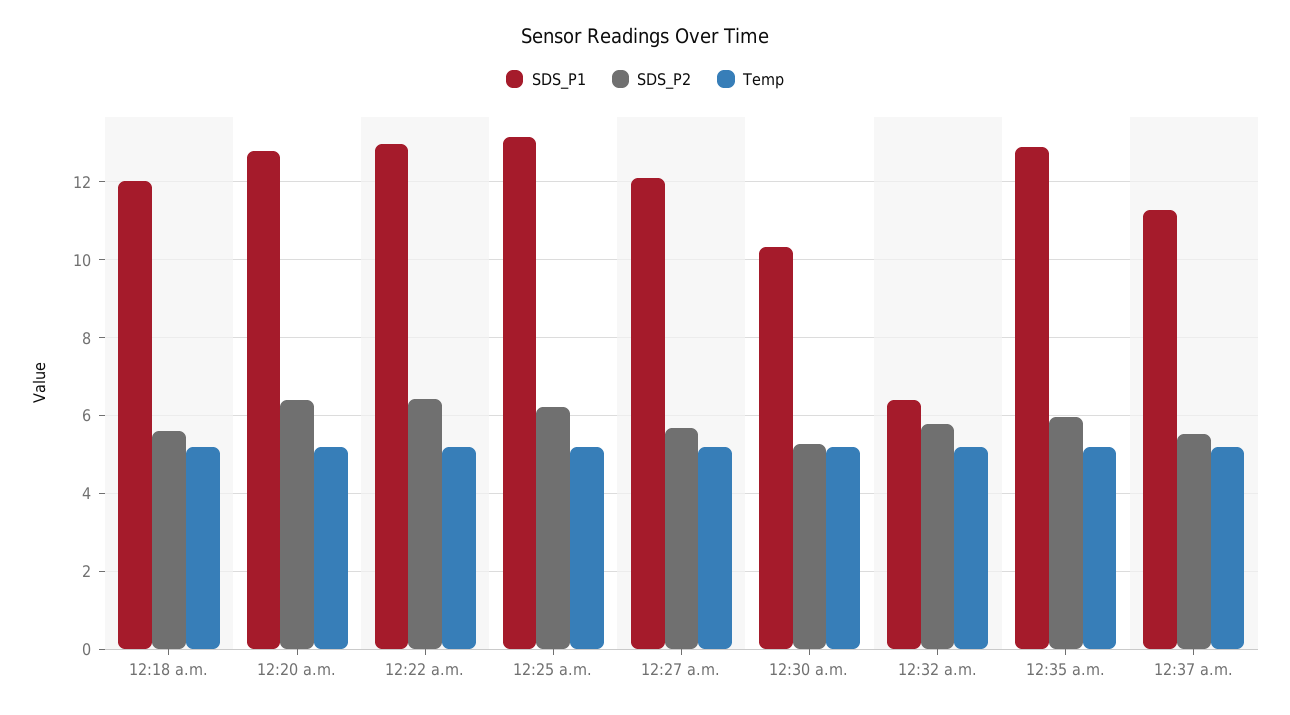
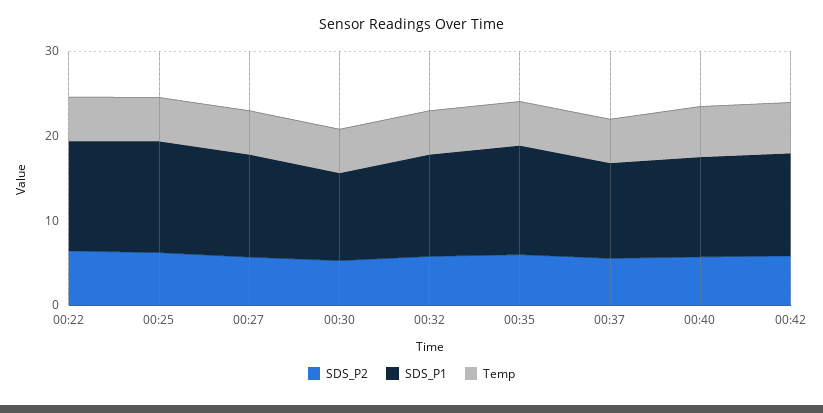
SDS_P1, 12:18 a.m.: 12 -> none
SDS_P2, 12:18 a.m.: 5.6 -> none
Temp, 12:18 a.m.: 5.2 -> none
SDS_P1, 12:20 a.m.: 12.8 -> none
SDS_P2, 12:20 a.m.: 6.4 -> none
Temp, 12:20 a.m.: 5.2 -> none
SDS_P1, 12:32 a.m.: 6.4 -> 12
SDS_P2, 00:40: none -> 6
SDS_P1, 00:40: none -> 12
Temp, 00:40: none -> 6
SDS_P2, 00:42: none -> 6
SDS_P1, 00:42: none -> 12
Temp, 00:42: none -> 6

